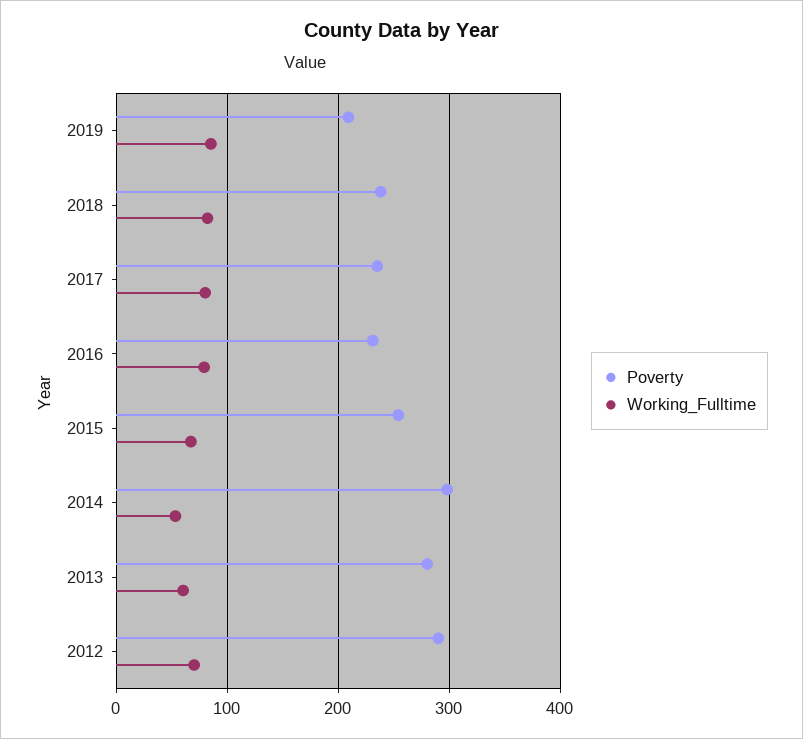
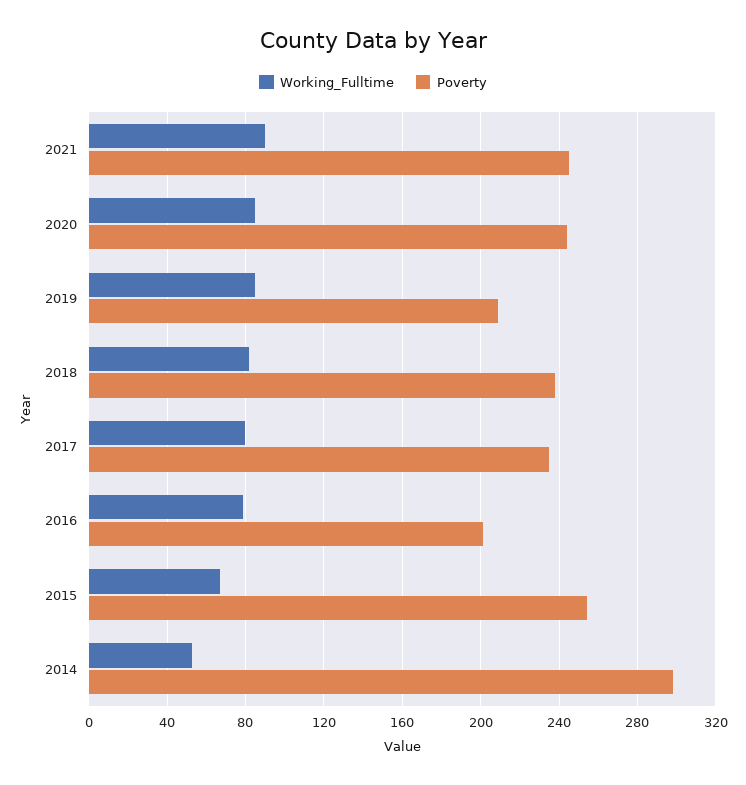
Poverty, 2016: 230 -> 200
Poverty, 2013: 280 -> none
Working_Fulltime, 2013: 60 -> none
Poverty, 2012: 290 -> none
Working_Fulltime, 2012: 70 -> none
Working_Fulltime, 2021: none -> 90
Poverty, 2021: none -> 245
Working_Fulltime, 2020: none -> 85
Poverty, 2020: none -> 245

